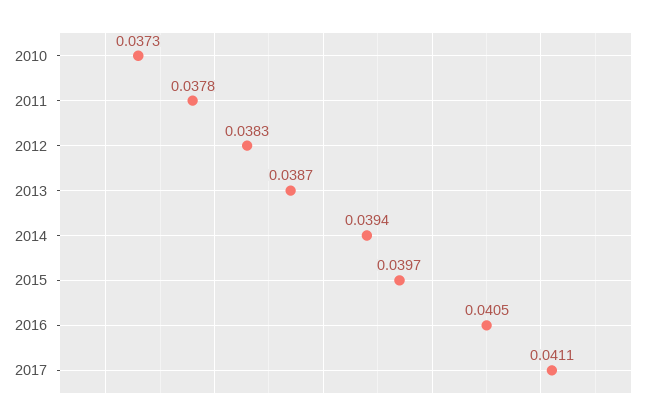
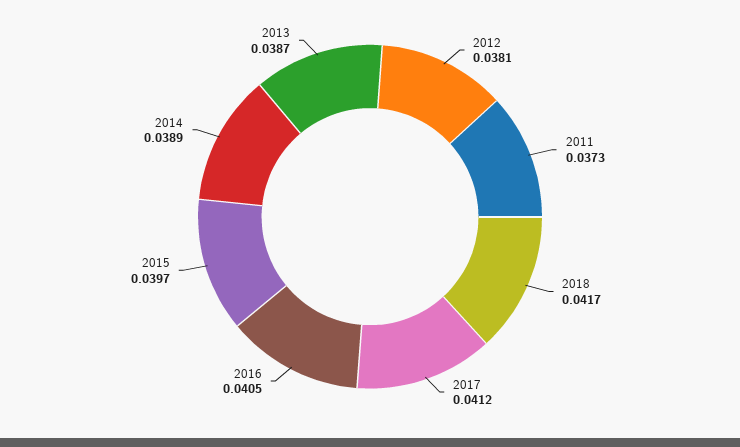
2010: 0.0373 -> none
2011: 0.0378 -> 0.0373
2012: 0.0383 -> 0.0381
2014: 0.0394 -> 0.0389
2017: 0.0411 -> 0.0412
2018: none -> 0.0417

